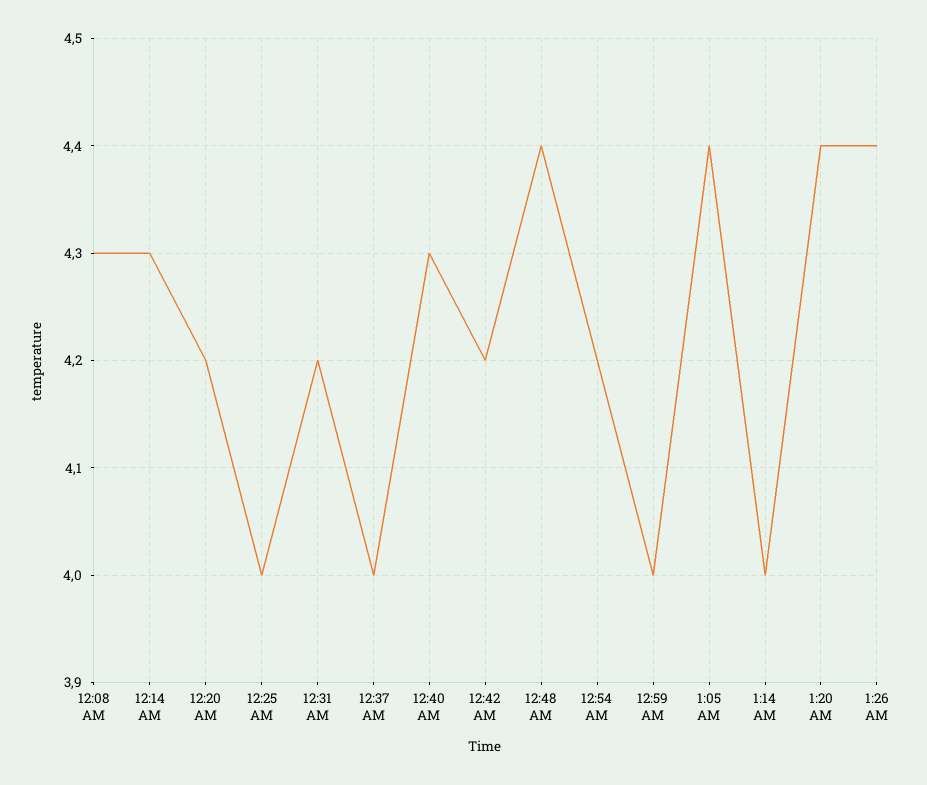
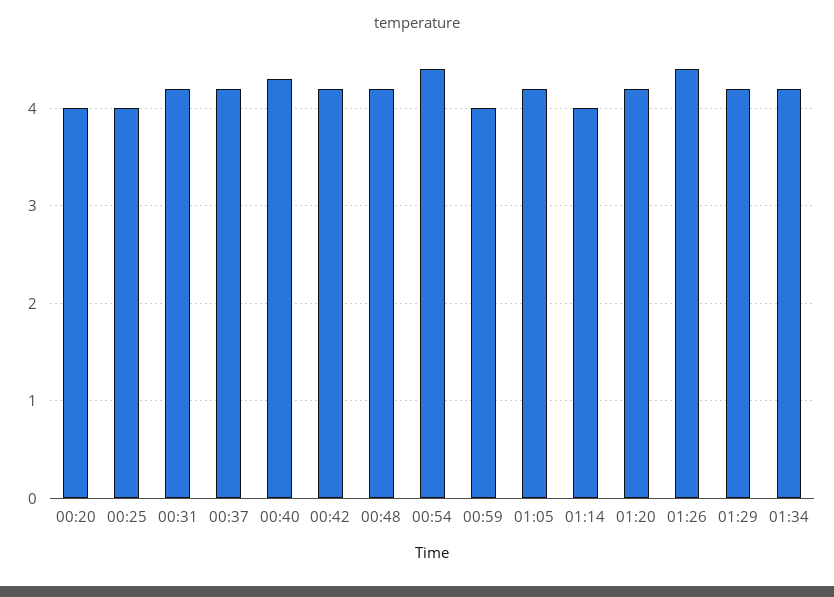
12:08 AM: 4.3 -> none
12:14 AM: 4.3 -> none
12:20 AM: 4.2 -> 4
12:37 AM: 4 -> 4.2
12:48 AM: 4.4 -> 4.2
12:54 AM: 4.2 -> 4.4
1:05 AM: 4.4 -> 4.2
1:20 AM: 4.4 -> 4.2
01:29: none -> 4.2
01:34: none -> 4.2

